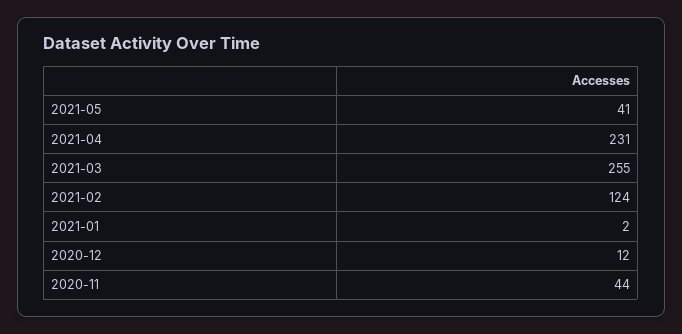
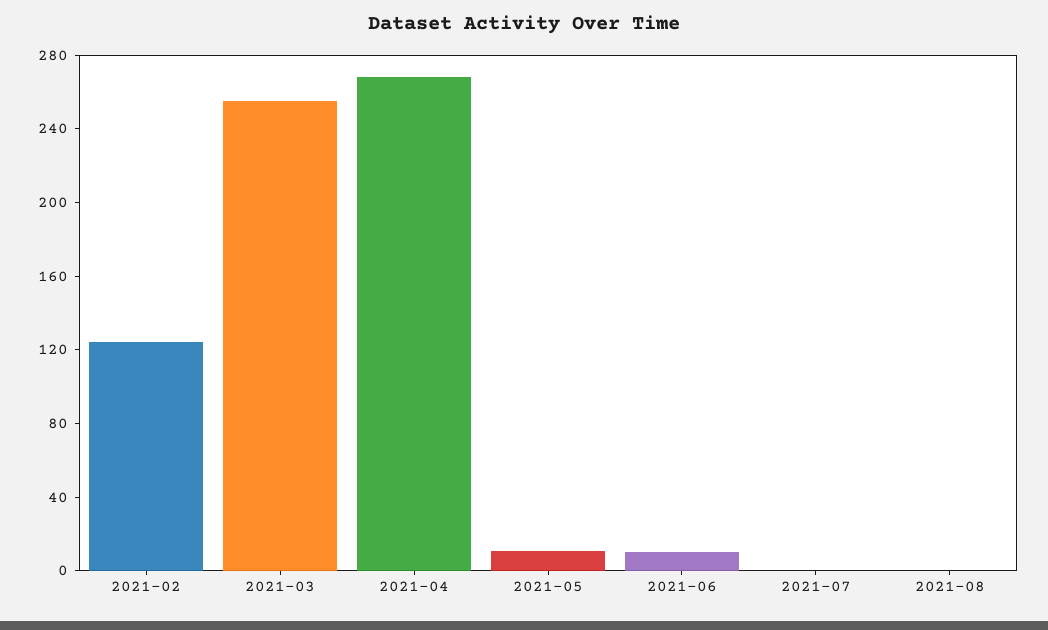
2021-05: 41 -> 10
2021-04: 231 -> 270
2021-01: 2 -> none
2020-12: 12 -> none
2020-11: 44 -> none
2021-06: none -> 10
2021-07: none -> 0
2021-08: none -> 0

